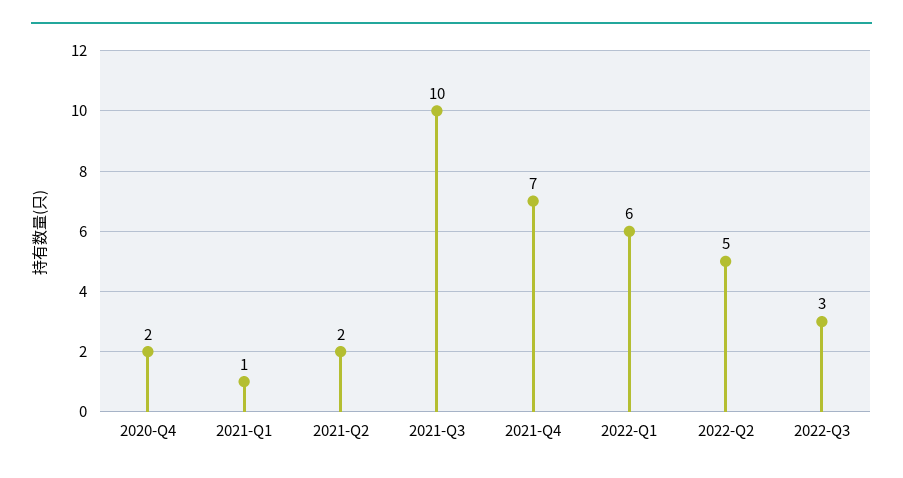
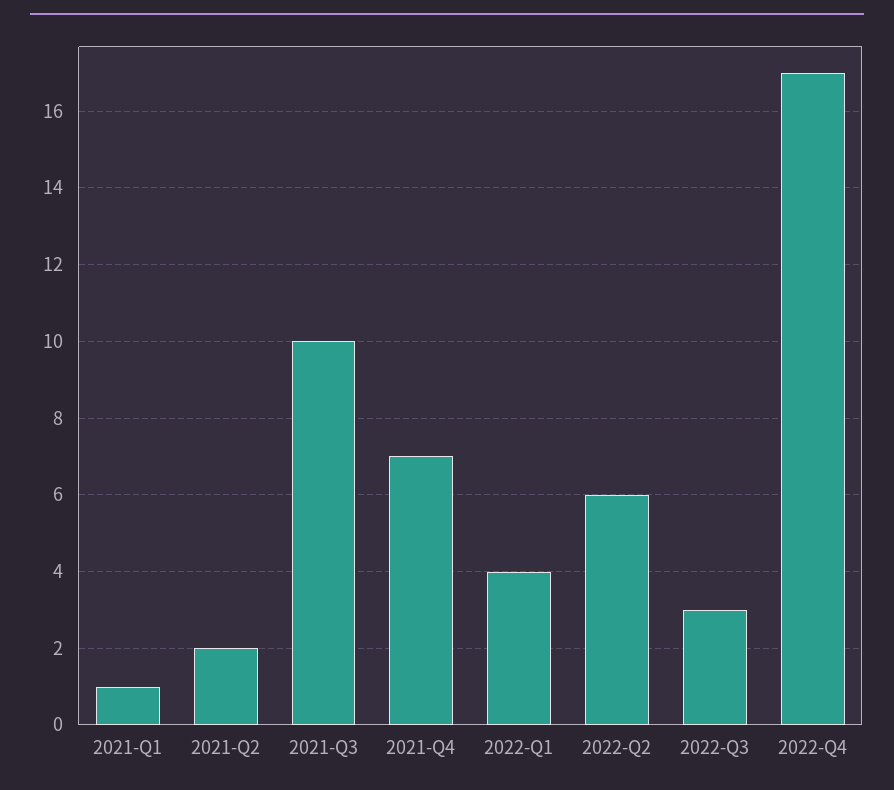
2020-Q4: 2 -> none
2022-Q1: 6 -> 4
2022-Q2: 5 -> 6
2022-Q4: none -> 17

